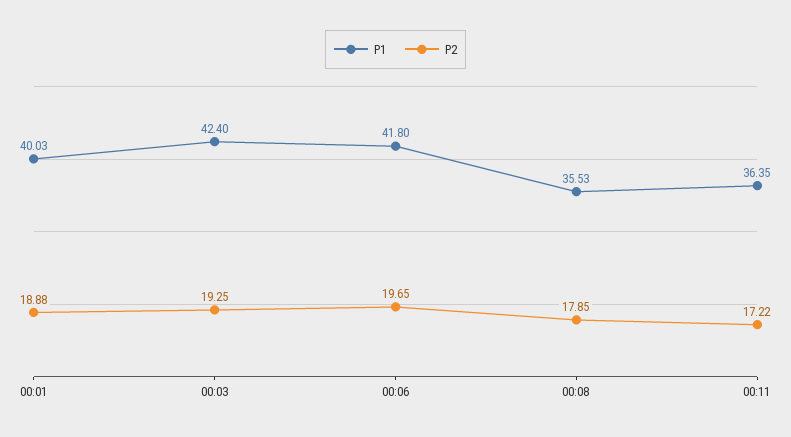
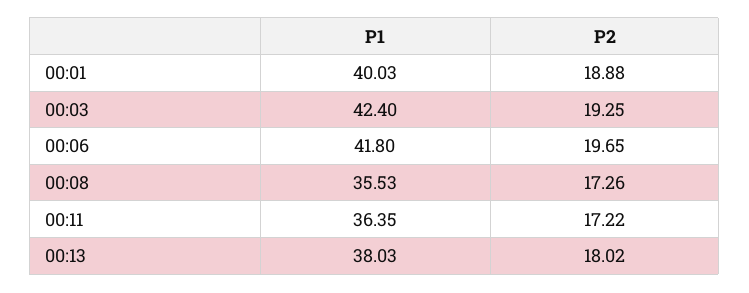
P2, 00:08: 17.85 -> 17.26
P1, 00:13: none -> 38.03
P2, 00:13: none -> 18.02

